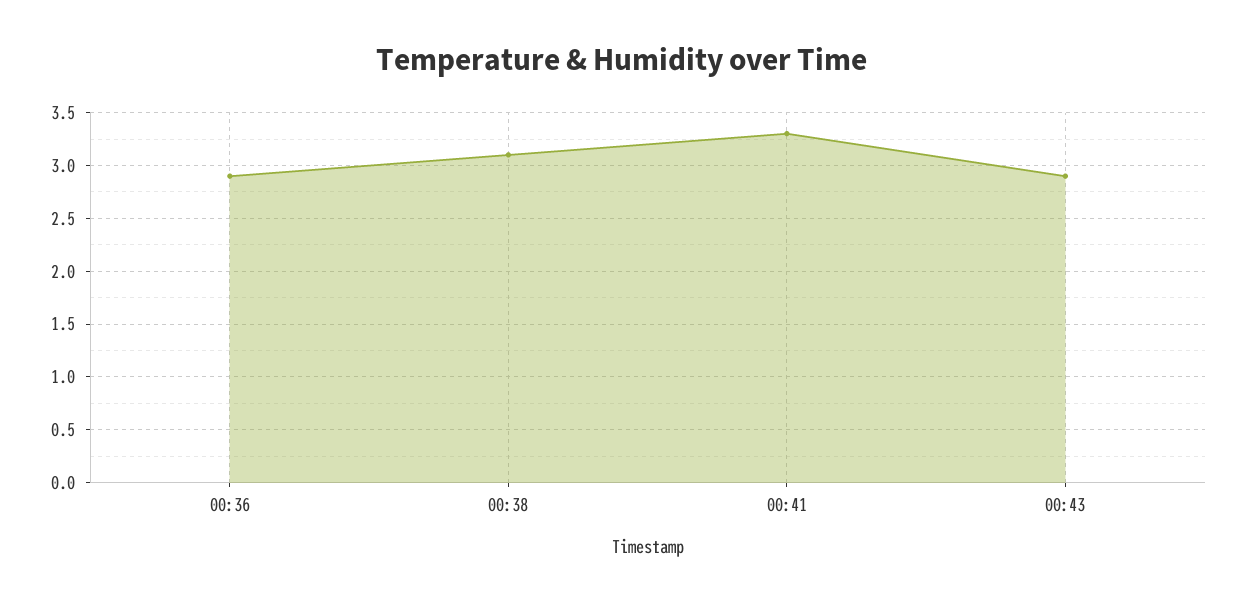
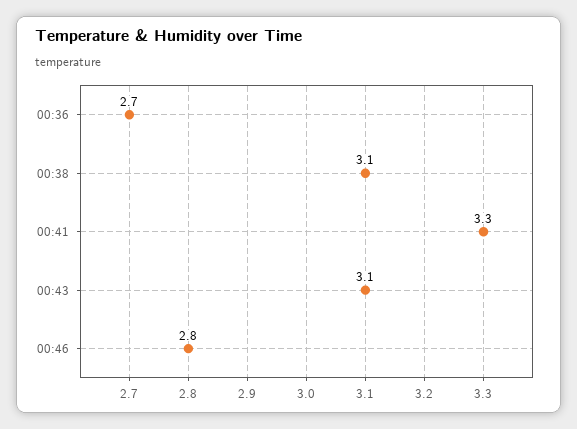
00:36: 2.9 -> 2.7
00:43: 2.9 -> 3.1
00:46: none -> 2.8

